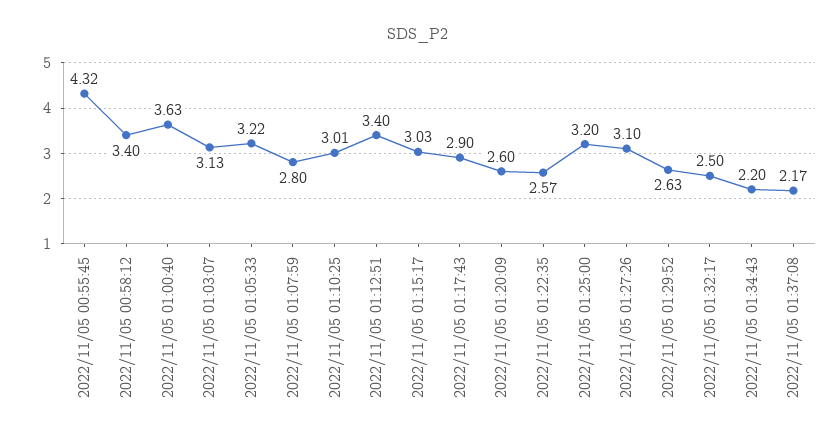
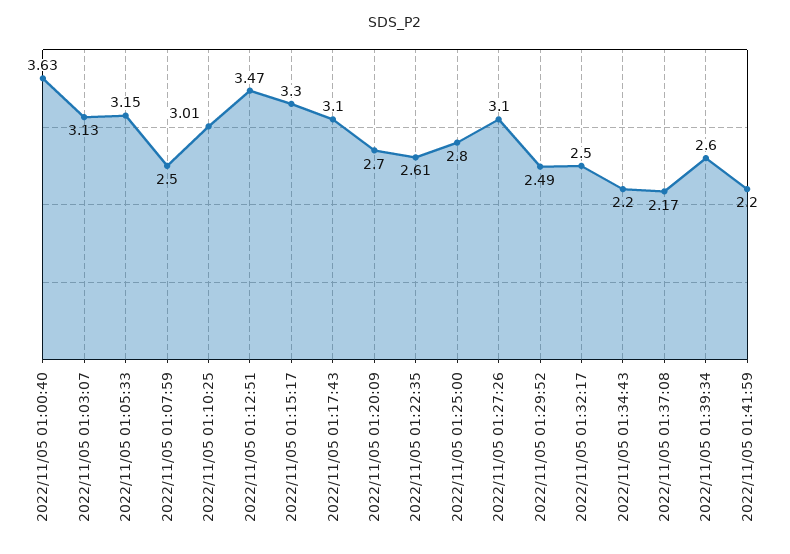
2022/11/05 00:55:45: 4.32 -> none
2022/11/05 00:58:12: 3.4 -> none
2022/11/05 01:05:33: 3.22 -> 3.15
2022/11/05 01:07:59: 2.8 -> 2.5
2022/11/05 01:12:51: 3.4 -> 3.47
2022/11/05 01:15:17: 3.03 -> 3.3
2022/11/05 01:17:43: 2.9 -> 3.1
2022/11/05 01:20:09: 2.6 -> 2.7
2022/11/05 01:22:35: 2.57 -> 2.61
2022/11/05 01:25:00: 3.2 -> 2.8
2022/11/05 01:29:52: 2.63 -> 2.49
2022/11/05 01:39:34: none -> 2.6
2022/11/05 01:41:59: none -> 2.2

